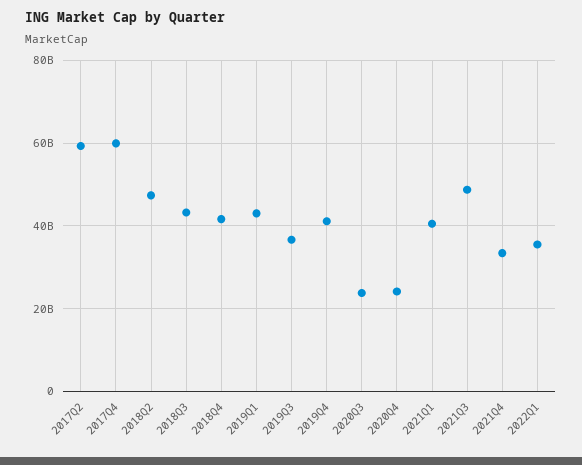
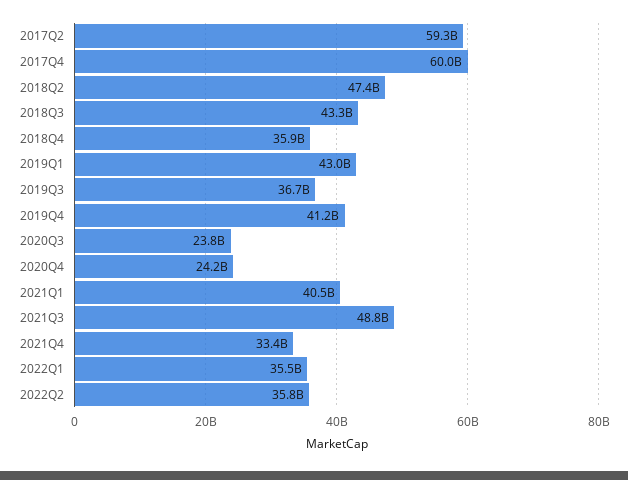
2018Q4: 42000000000 -> 35900000000
2022Q2: none -> 35800000000

